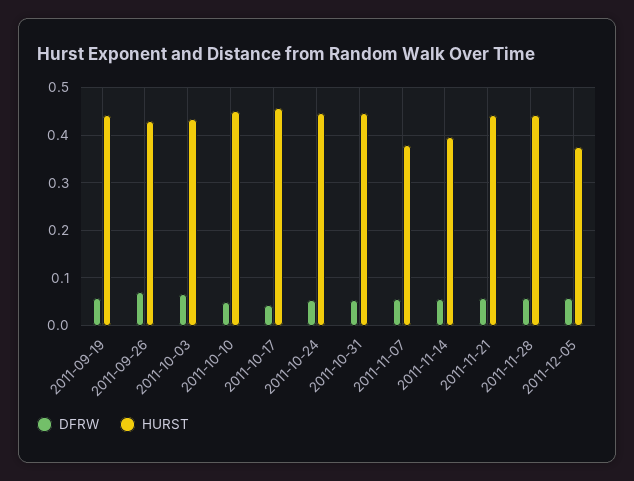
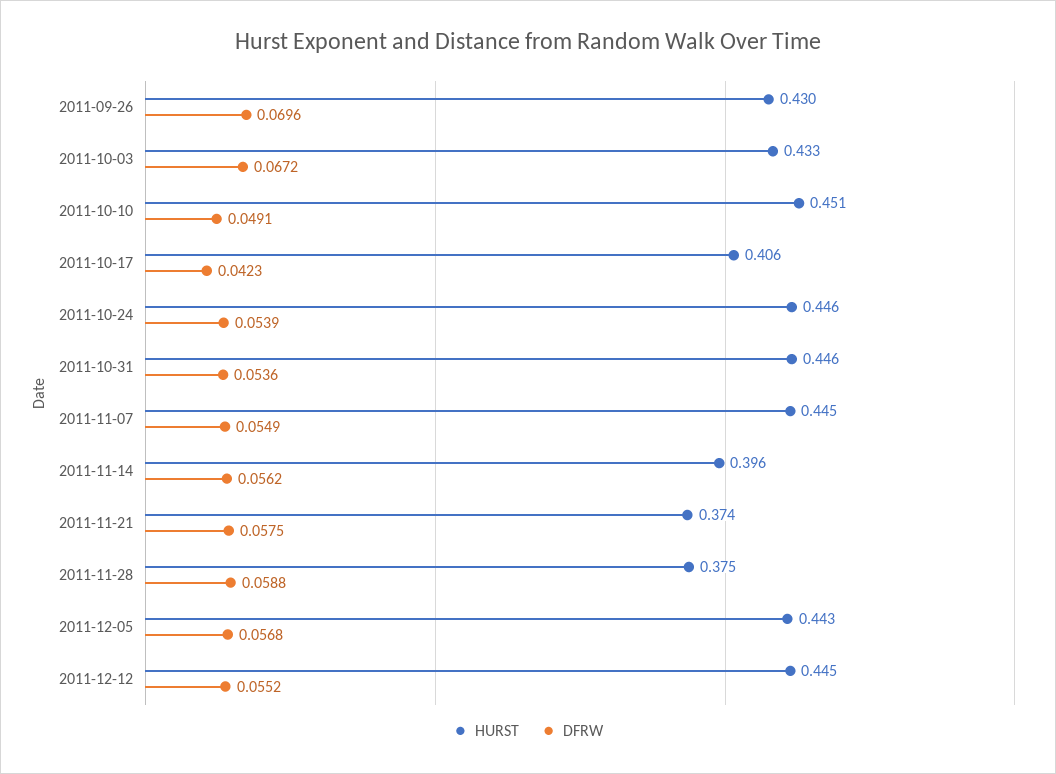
DFRW, 2011-09-19: 0.06 -> none
HURST, 2011-09-19: 0.44 -> none
HURST, 2011-10-17: 0.46 -> 0.406
HURST, 2011-11-07: 0.38 -> 0.445
HURST, 2011-11-21: 0.44 -> 0.374
HURST, 2011-11-28: 0.44 -> 0.375
HURST, 2011-12-05: 0.38 -> 0.443
HURST, 2011-12-12: none -> 0.445
DFRW, 2011-12-12: none -> 0.0552

